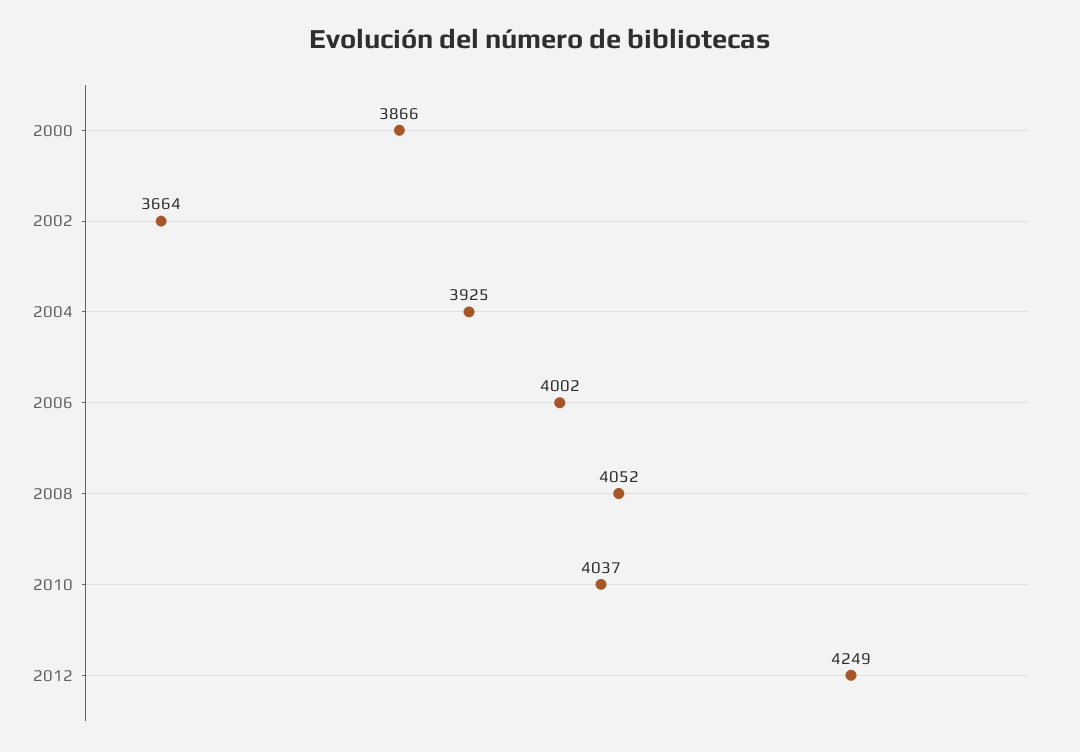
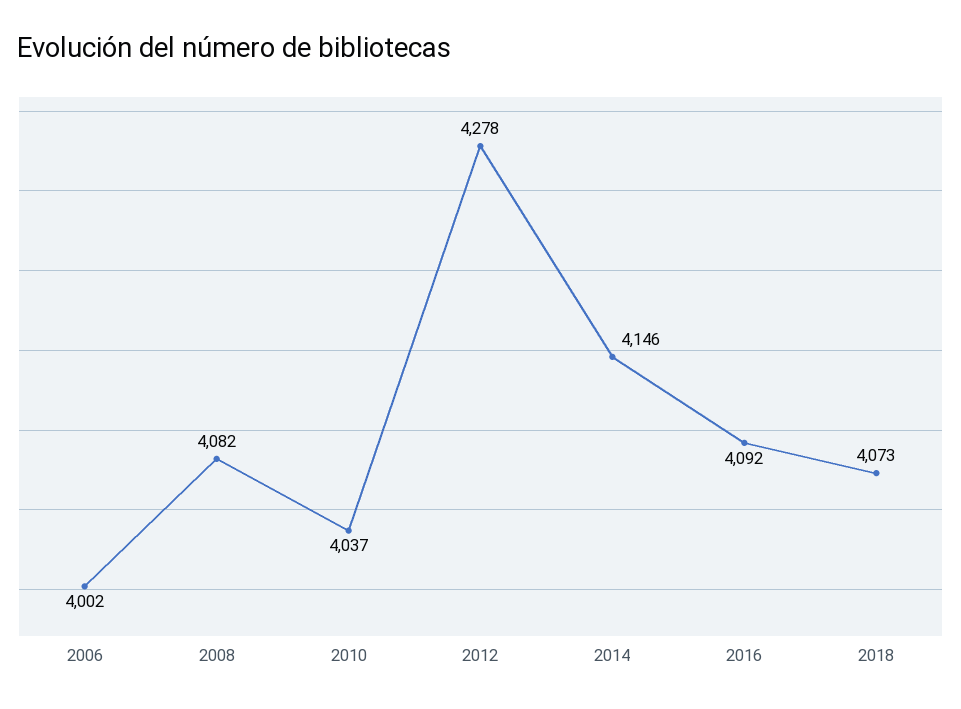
2000: 3866 -> none
2002: 3664 -> none
2004: 3925 -> none
2008: 4052 -> 4082
2012: 4249 -> 4278
2014: none -> 4146
2016: none -> 4092
2018: none -> 4073

